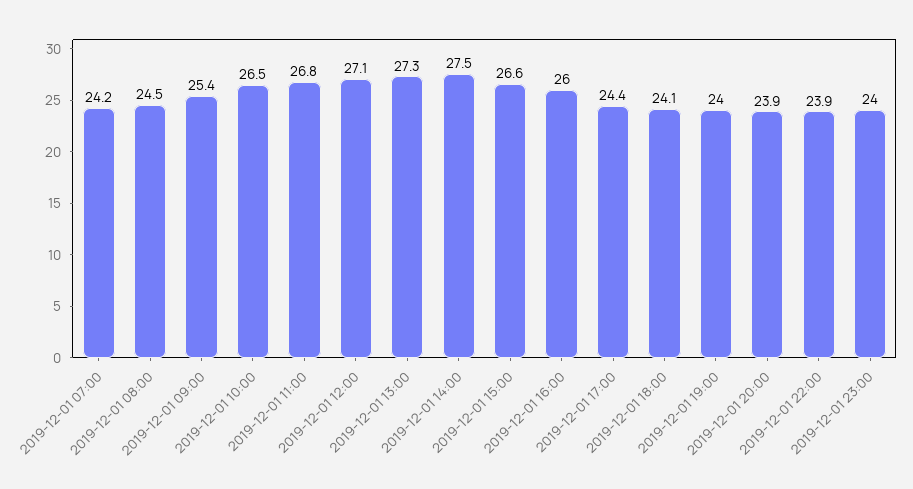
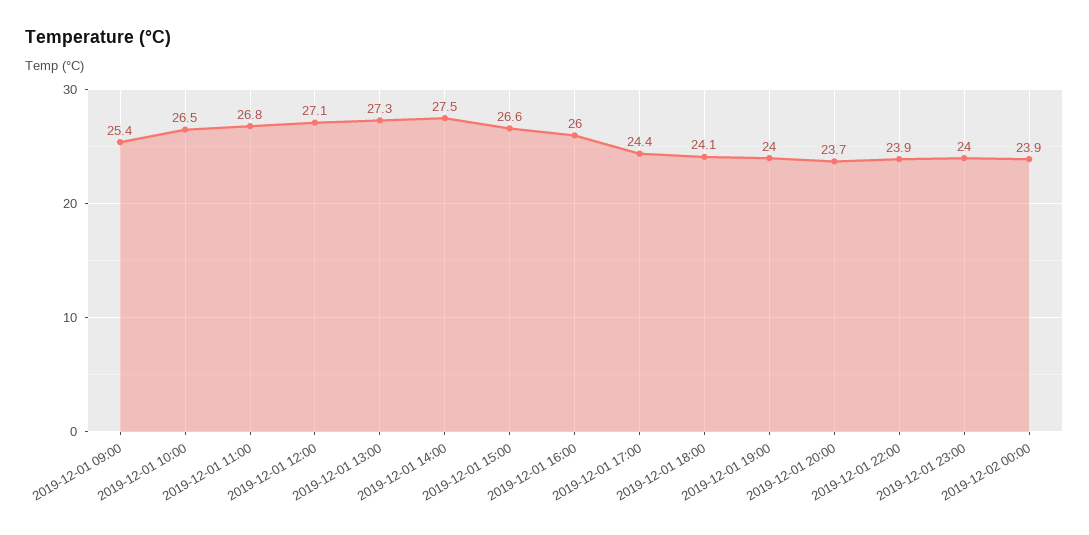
2019-12-01 07:00: 24.2 -> none
2019-12-01 08:00: 24.5 -> none
2019-12-01 20:00: 23.9 -> 23.7
2019-12-02 00:00: none -> 23.9

